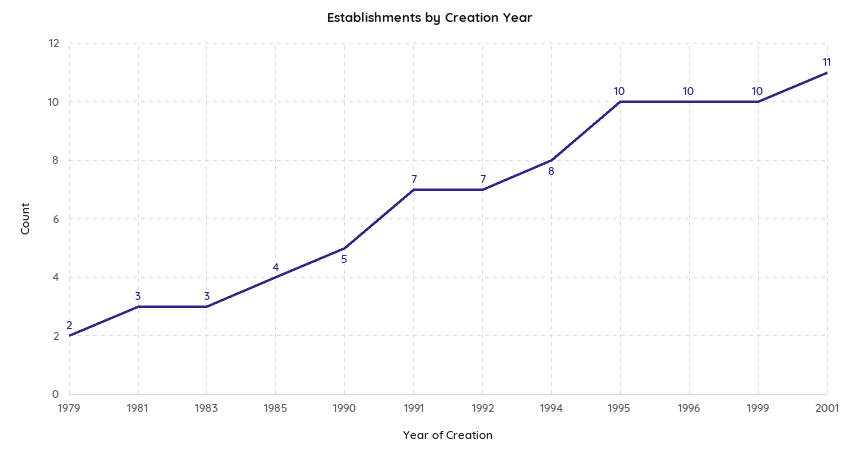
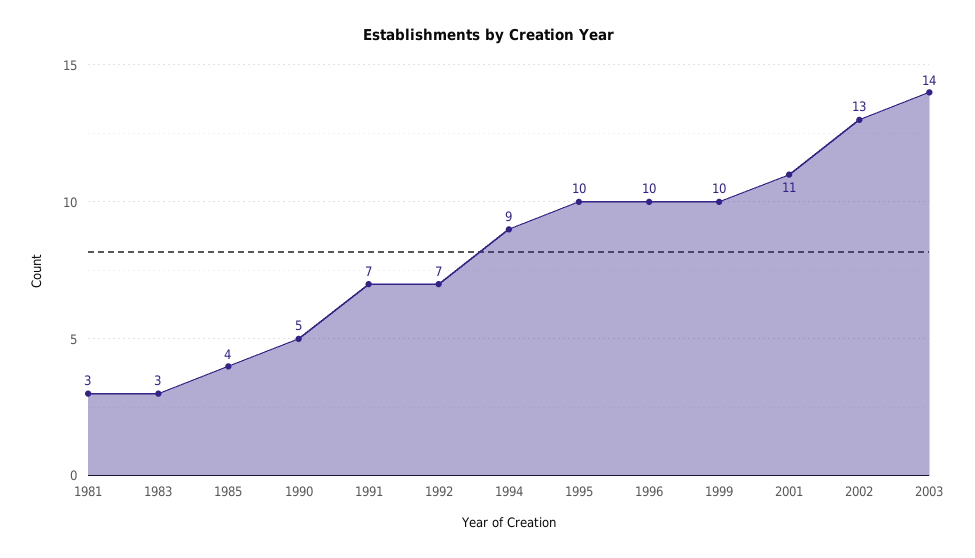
1979: 2 -> none
1994: 8 -> 9
2002: none -> 13
2003: none -> 14

